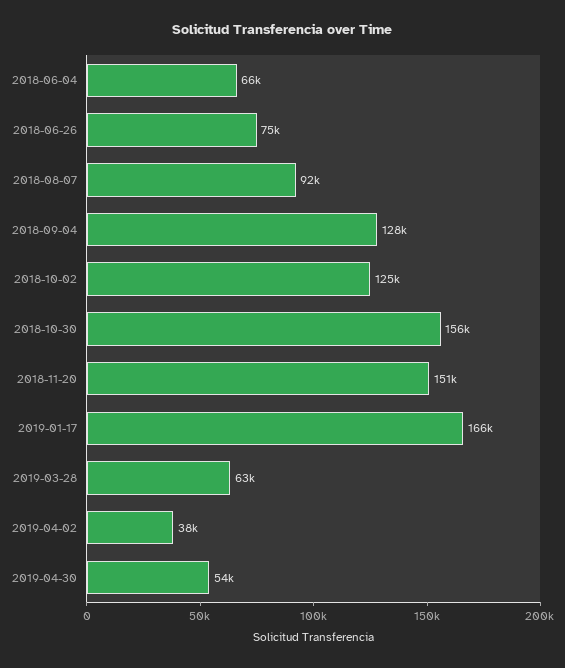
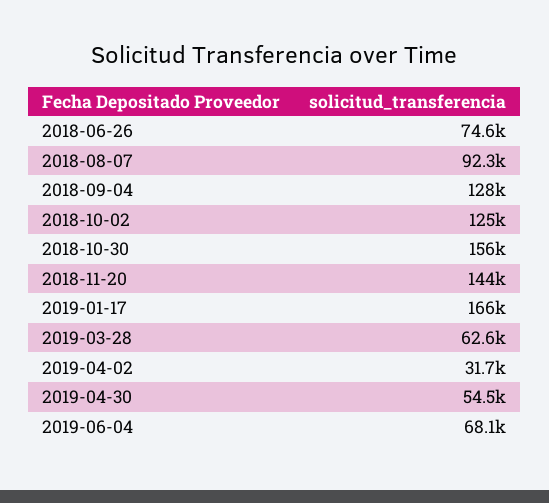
2018-06-04: 66000 -> none
2018-11-20: 151000 -> 144000
2019-04-02: 38000 -> 31700
2019-06-04: none -> 68100

